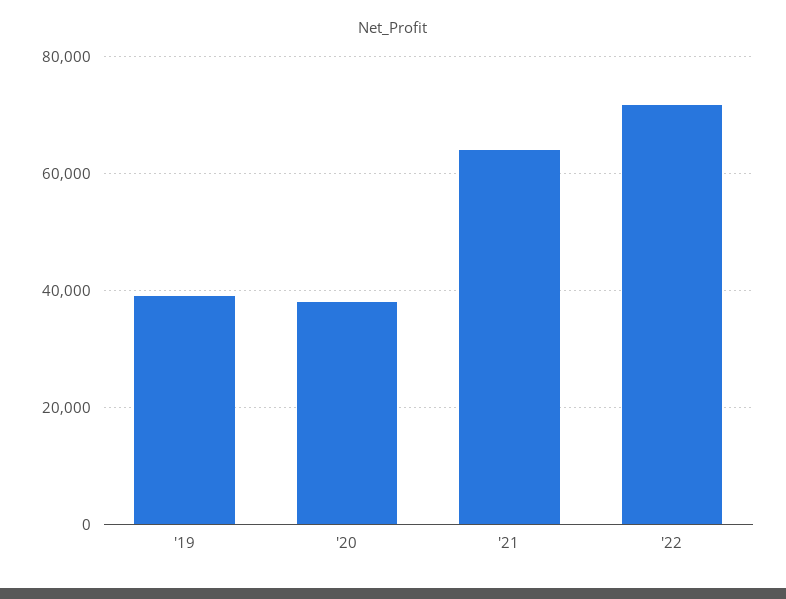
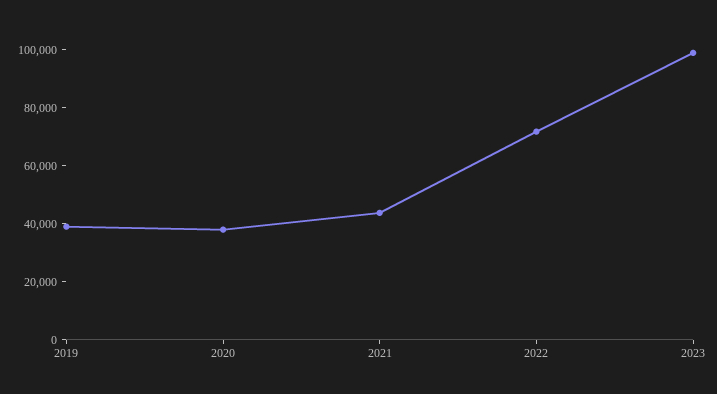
'21: 64000 -> 45000
2023: none -> 100000

